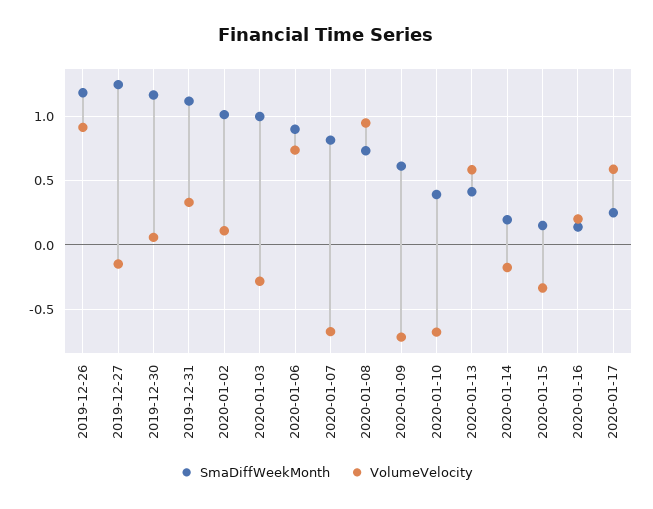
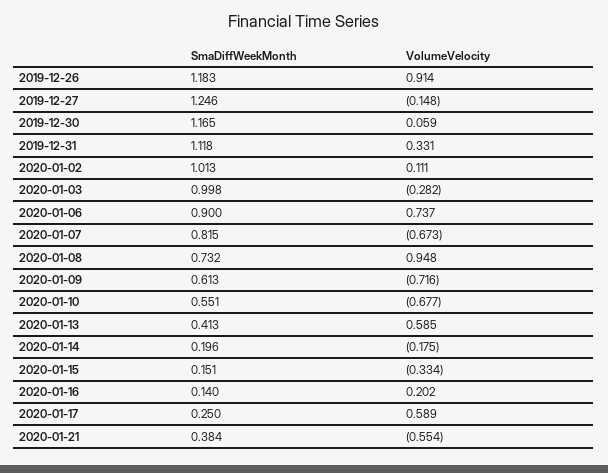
SmaDiffWeekMonth, 2020-01-10: 0.4 -> 0.551
SmaDiffWeekMonth, 2020-01-21: none -> 0.384
VolumeVelocity, 2020-01-21: none -> -0.554

